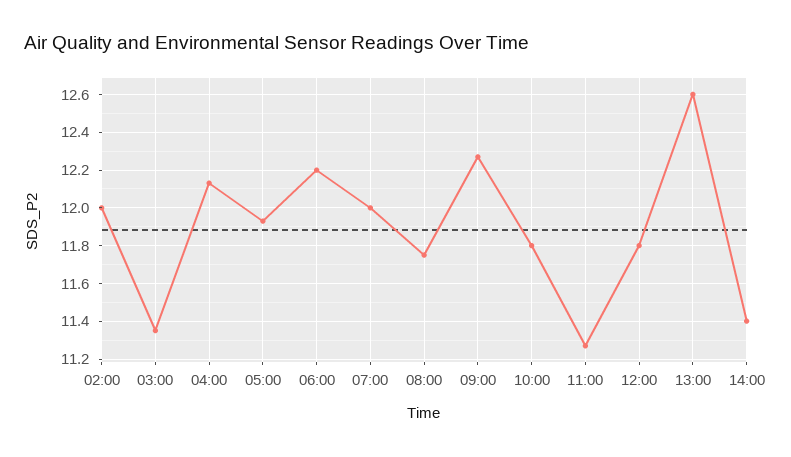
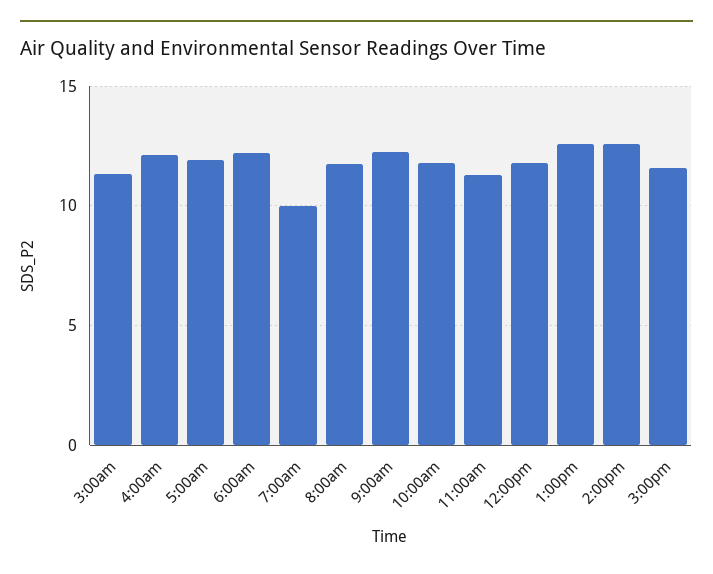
02:00: 12 -> none
07:00: 12 -> 10
14:00: 11.4 -> 12.5
3:00pm: none -> 11.5

